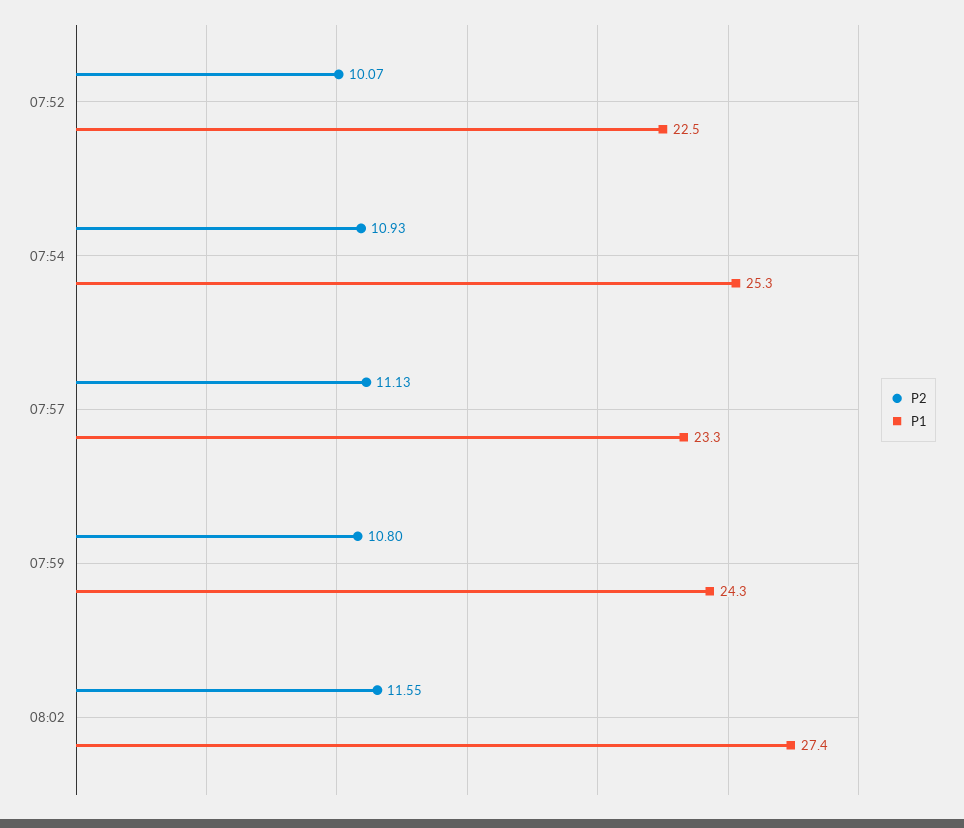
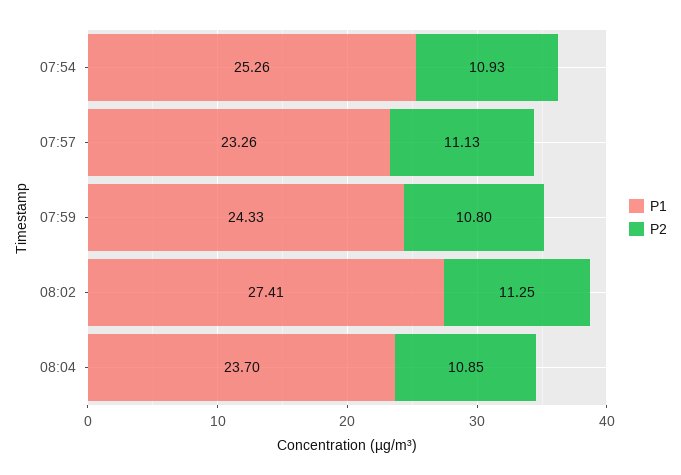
P2, 07:52: 10.07 -> none
P1, 07:52: 22.5 -> none
P2, 08:02: 11.55 -> 11.25
P1, 08:04: none -> 23.7
P2, 08:04: none -> 10.85

